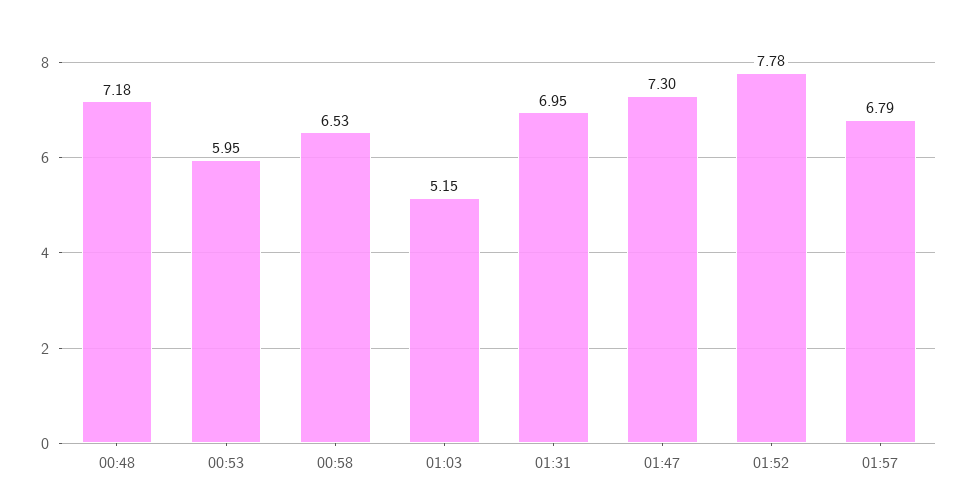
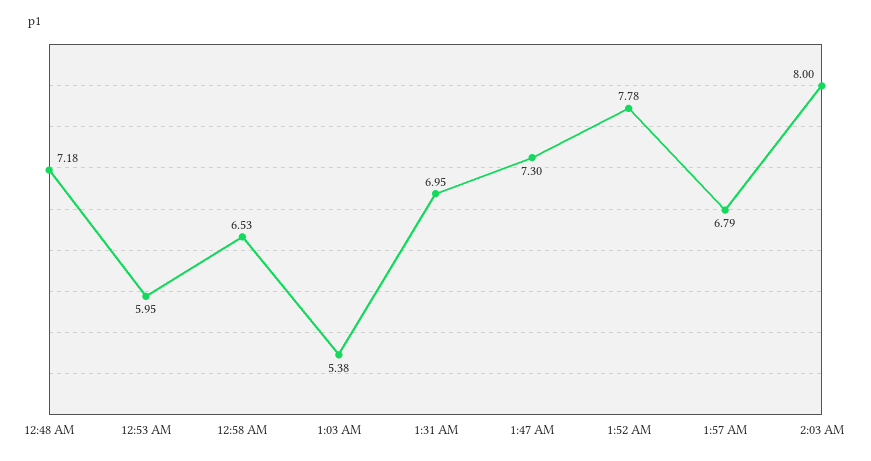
01:03: 5.15 -> 5.38
2:03 AM: none -> 8

